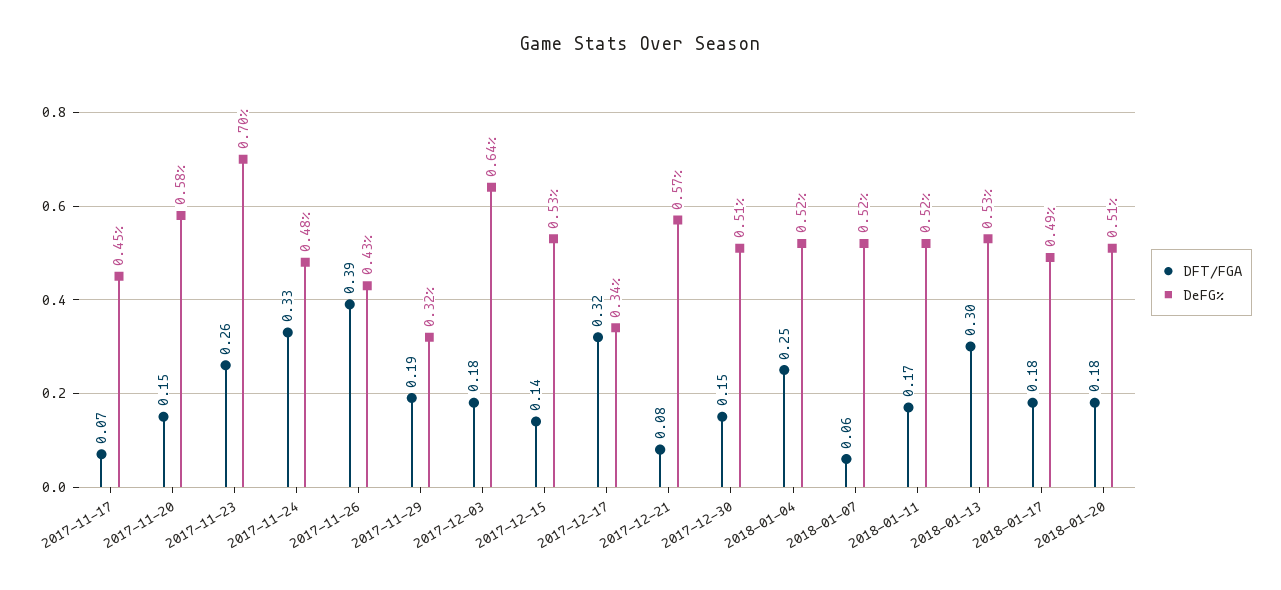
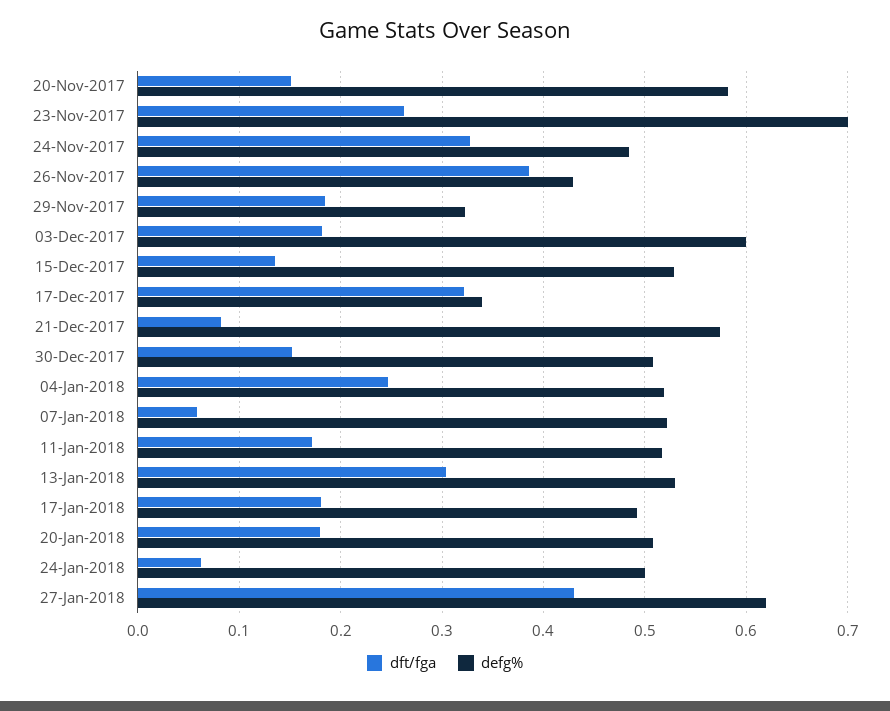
DFT/FGA, 2017-11-17: 0.07 -> none
DeFG%, 2017-11-17: 0.45 -> none
DeFG%, 2017-12-03: 0.64 -> 0.6
DFT/FGA, 24-Jan-2018: none -> 0.06
DeFG%, 24-Jan-2018: none -> 0.5
DFT/FGA, 27-Jan-2018: none -> 0.43
DeFG%, 27-Jan-2018: none -> 0.62

